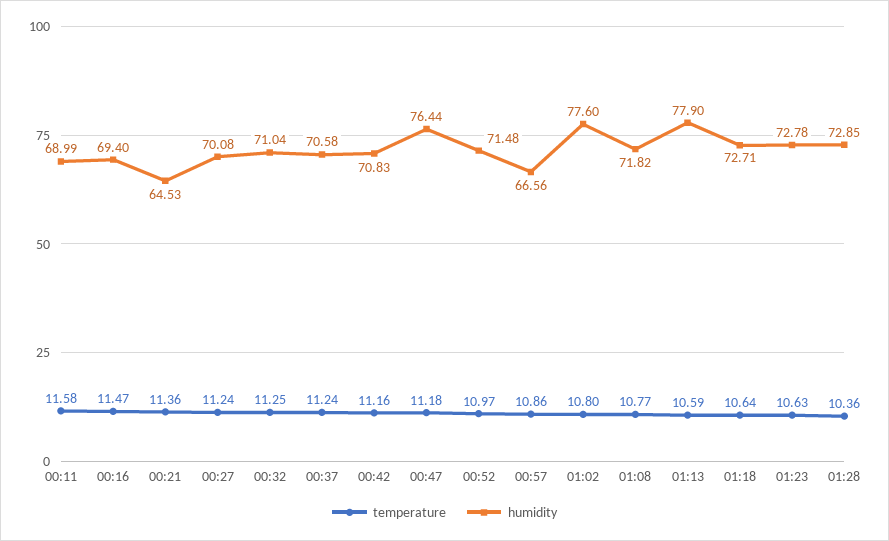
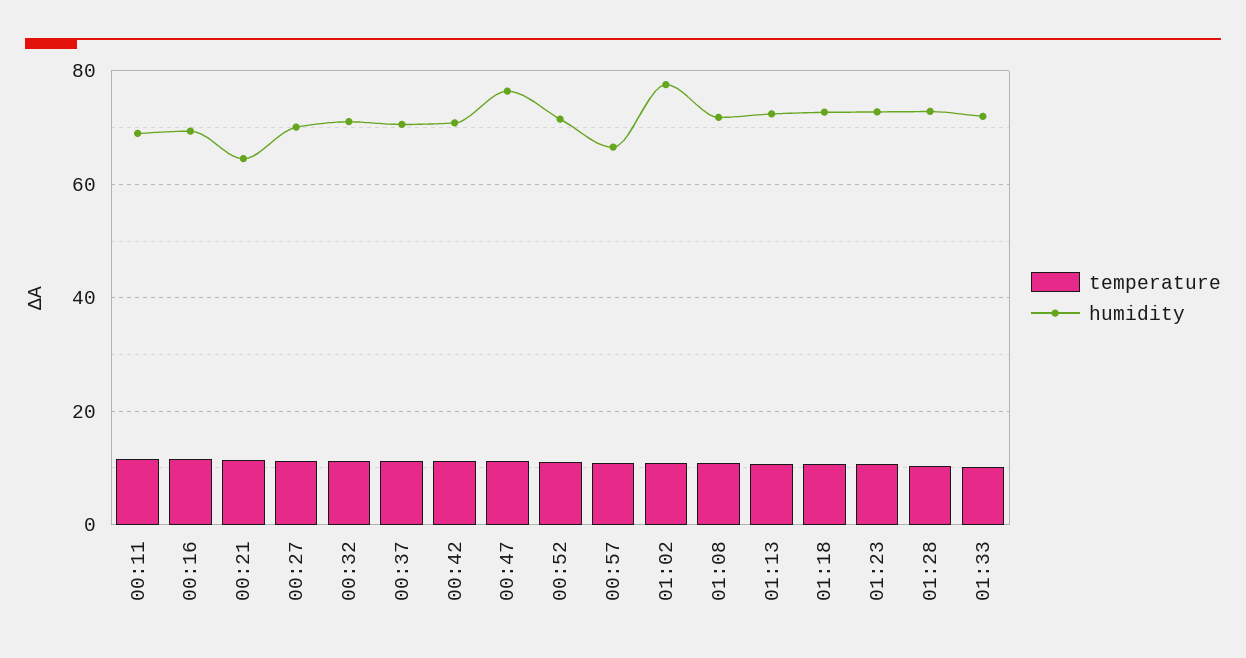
humidity, 01:13: 77.9 -> 72
temperature, 01:33: none -> 10
humidity, 01:33: none -> 72

